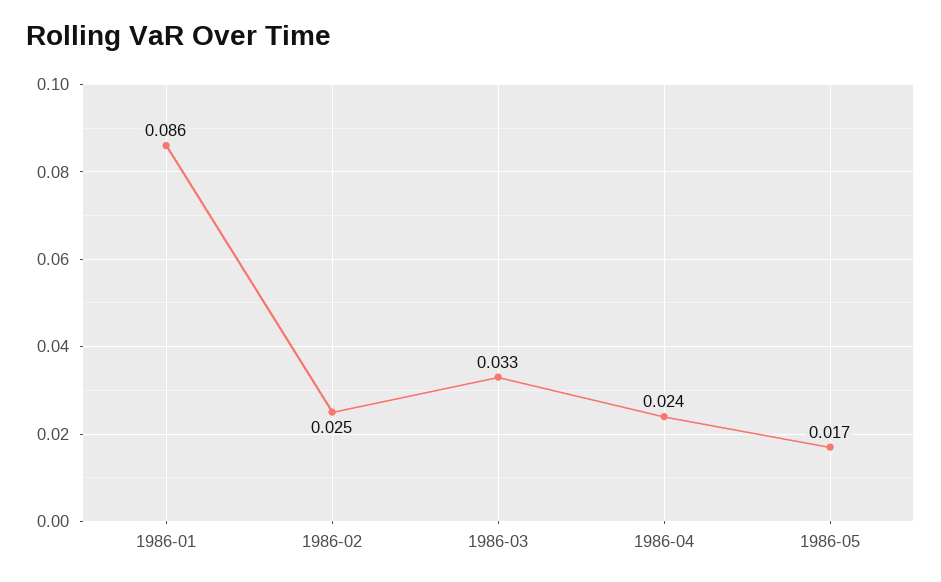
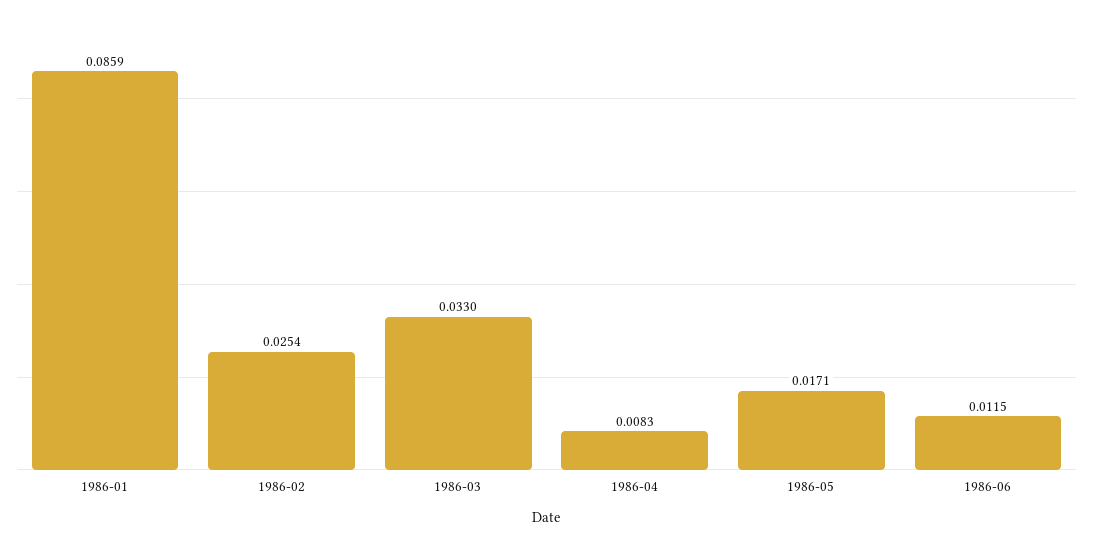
1986-04: 0.024 -> 0.0083
1986-06: none -> 0.0115

